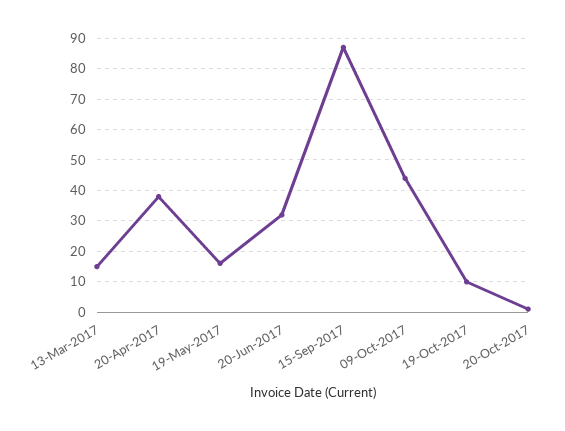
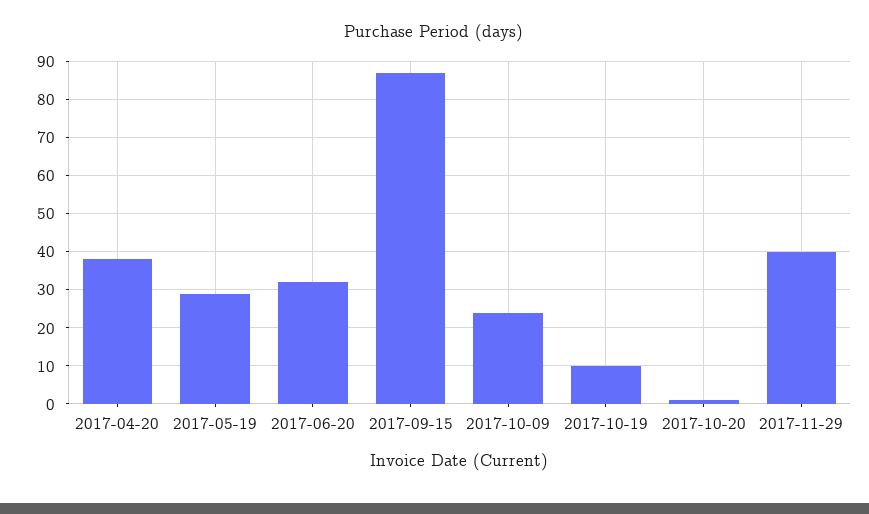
13-Mar-2017: 15 -> none
19-May-2017: 15 -> 30
09-Oct-2017: 45 -> 25
2017-11-29: none -> 40

